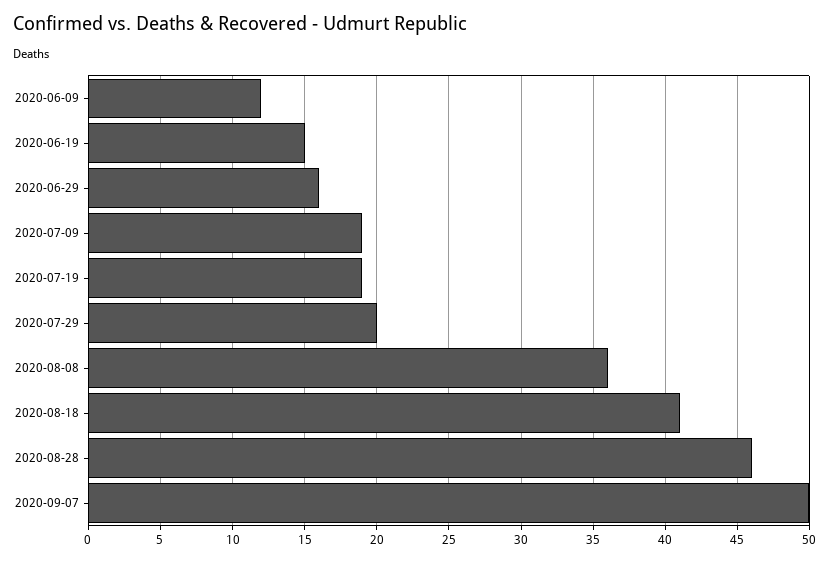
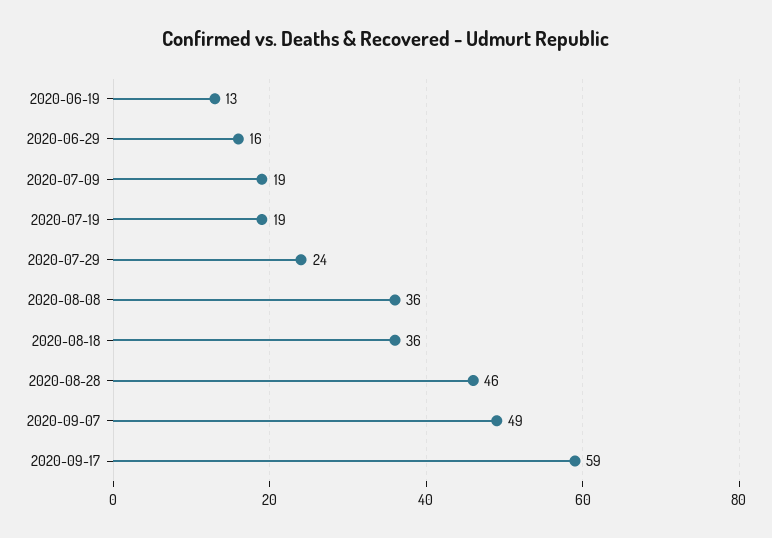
2020-06-09: 12 -> none
2020-06-19: 15 -> 13
2020-07-29: 20 -> 24
2020-08-18: 41 -> 36
2020-09-07: 50 -> 49
2020-09-17: none -> 59

